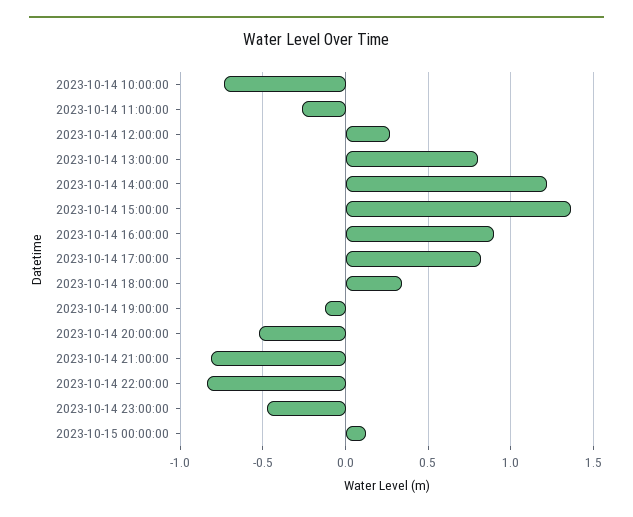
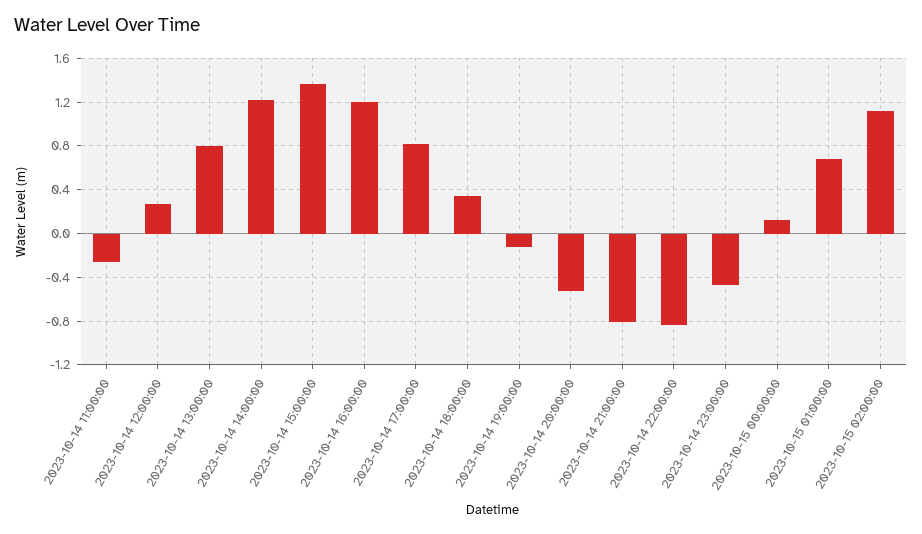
2023-10-14 10:00:00: -0.75 -> none
2023-10-14 16:00:00: 0.9 -> 1.2
2023-10-15 01:00:00: none -> 0.7
2023-10-15 02:00:00: none -> 1.1

